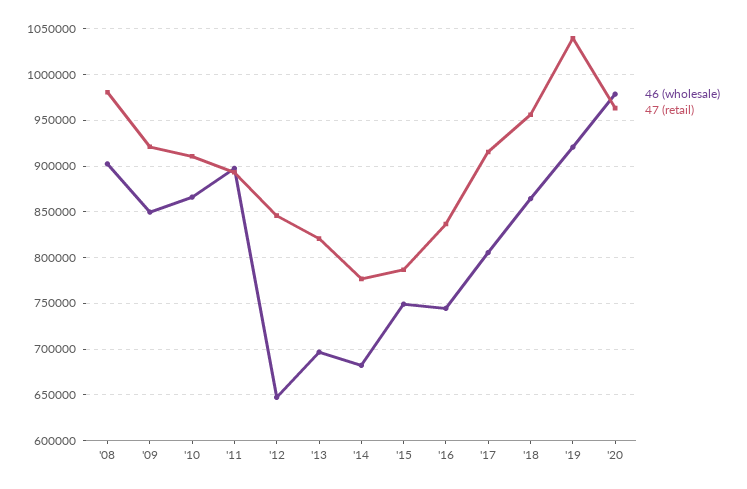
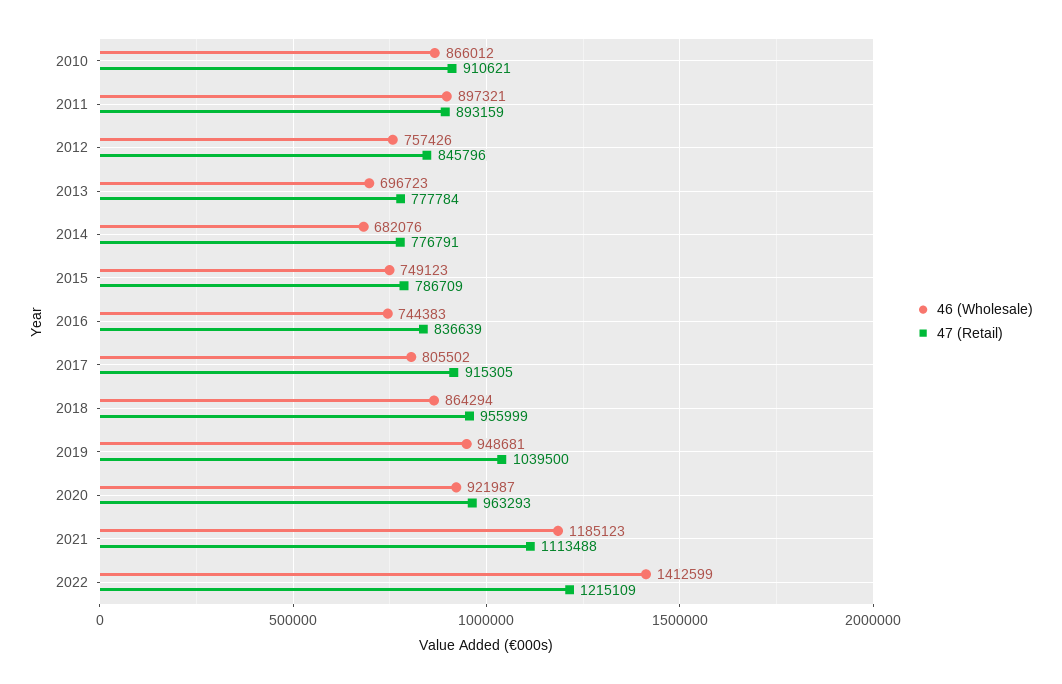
46 (wholesale), '08: 900000 -> none
47 (retail), '08: 980000 -> none
46 (wholesale), '09: 850000 -> none
47 (retail), '09: 920000 -> none
46 (wholesale), '12: 650000 -> 757426
47 (retail), '13: 820000 -> 777784
46 (wholesale), '19: 920000 -> 948681
46 (wholesale), '20: 980000 -> 921987
46 (wholesale), 2021: none -> 1185123
47 (retail), 2021: none -> 1113488
46 (wholesale), 2022: none -> 1412599
47 (retail), 2022: none -> 1215109

